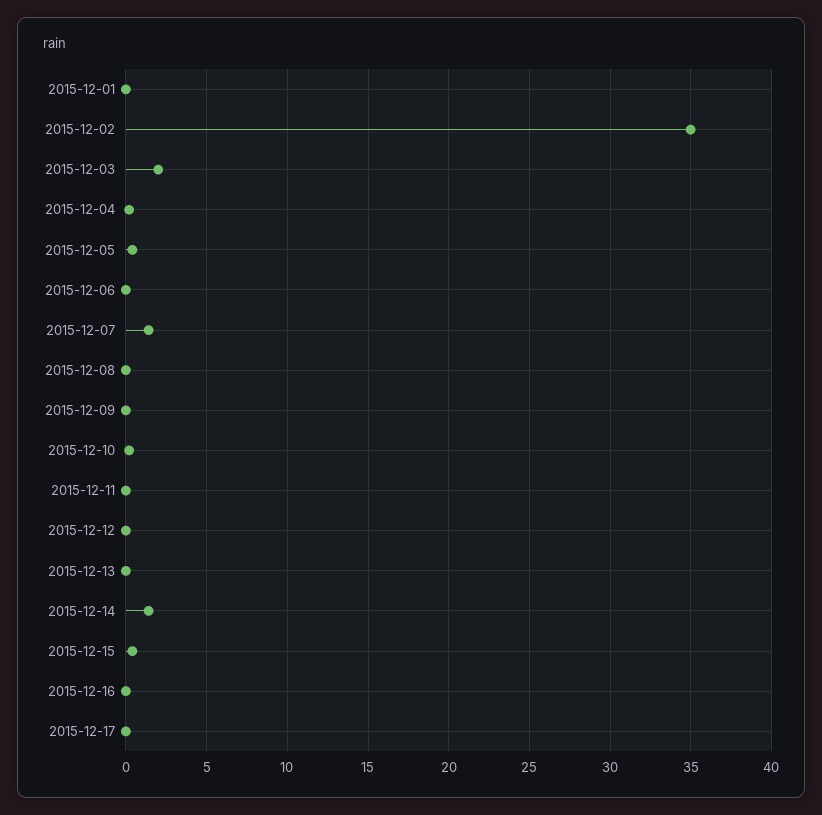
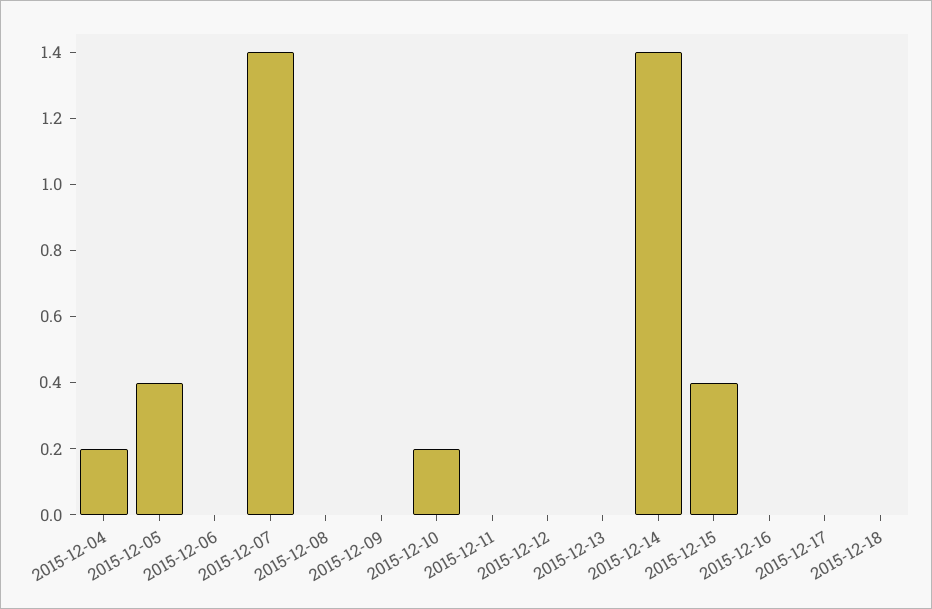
2015-12-01: 0 -> none
2015-12-02: 35 -> none
2015-12-03: 2 -> none
2015-12-18: none -> 0

